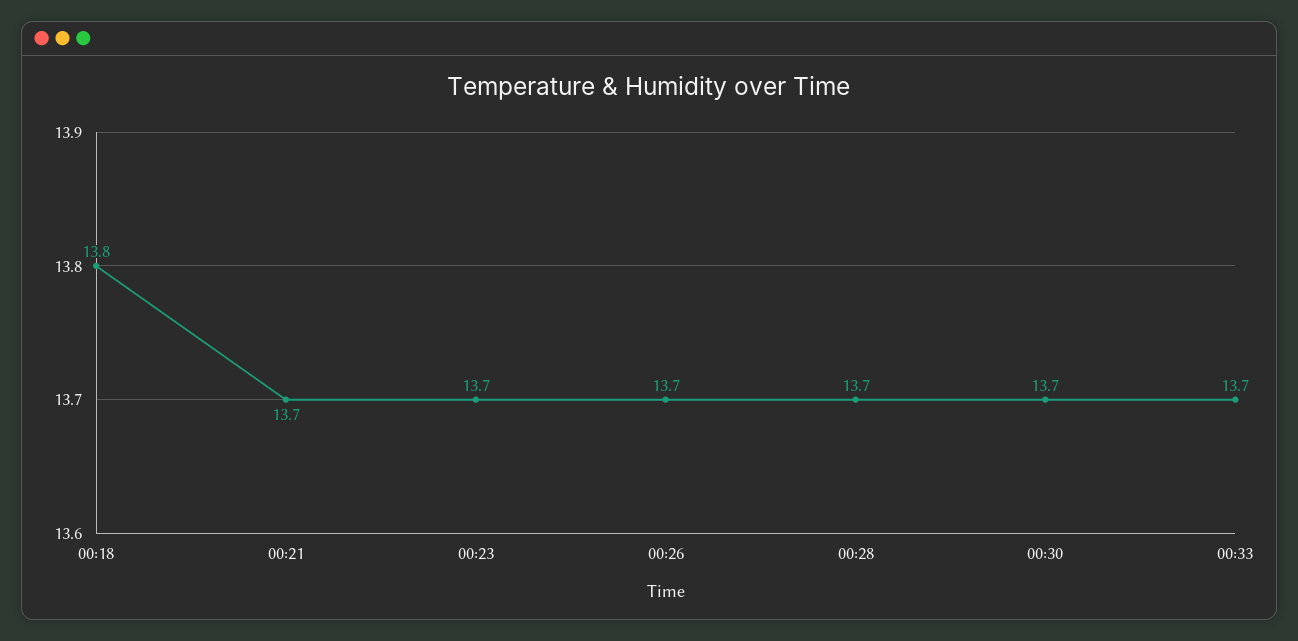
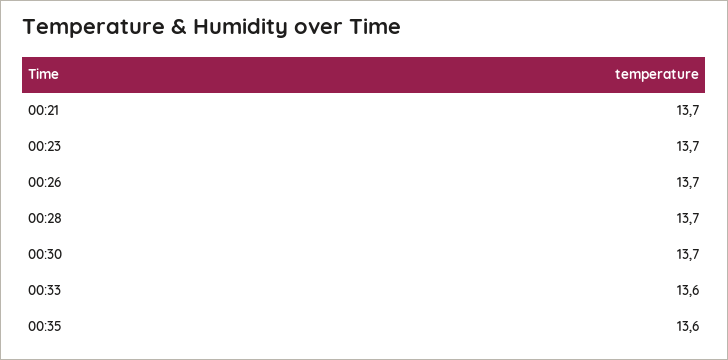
00:18: 13.8 -> none
00:33: 13.7 -> 13.6
00:35: none -> 13.6

